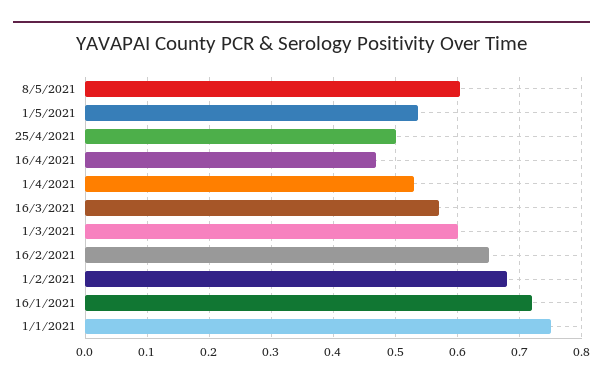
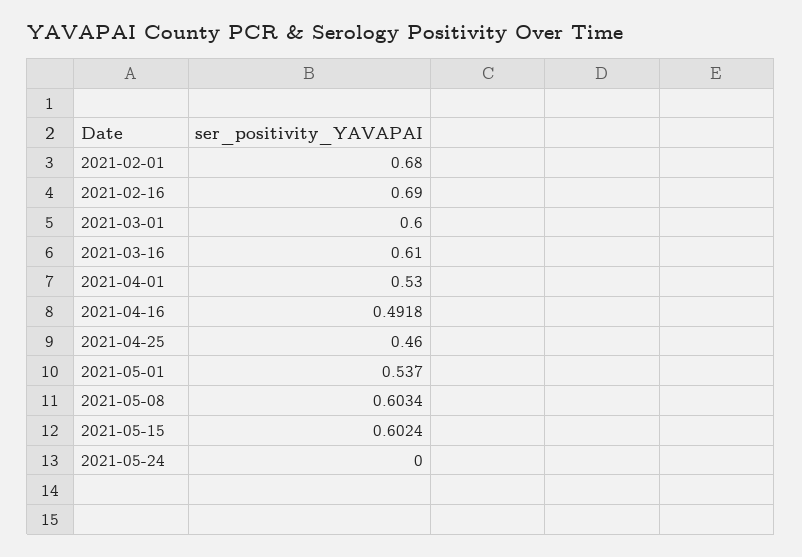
25/4/2021: 0.5 -> 0.46
16/4/2021: 0.47 -> 0.4918
16/3/2021: 0.57 -> 0.61
16/2/2021: 0.65 -> 0.69
16/1/2021: 0.72 -> none
1/1/2021: 0.75 -> none
2021-05-15: none -> 0.6024
2021-05-24: none -> 0

